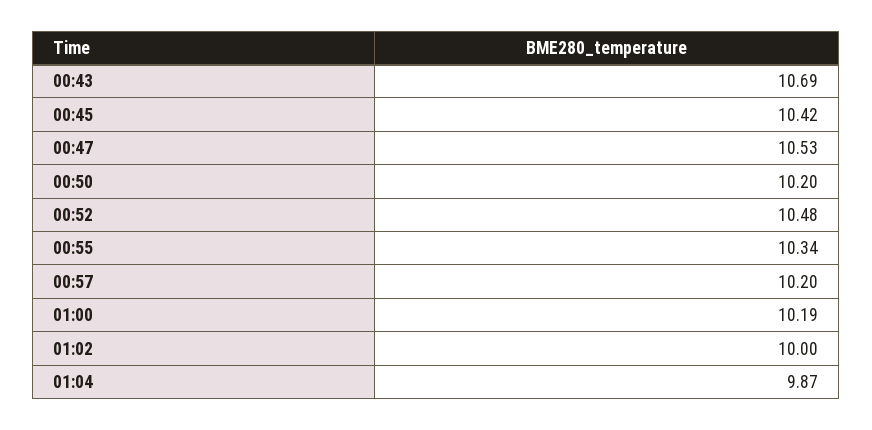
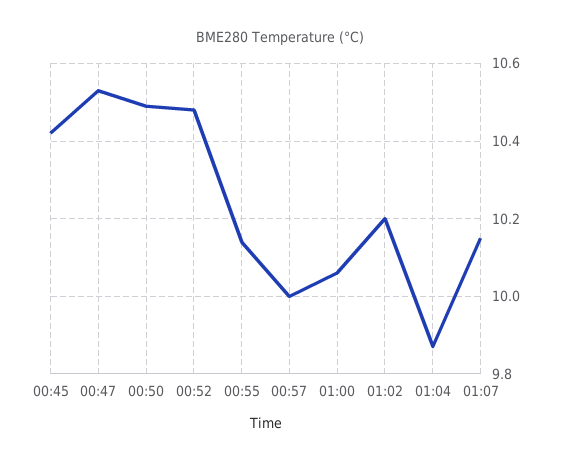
00:43: 10.69 -> none
00:50: 10.2 -> 10.5
00:55: 10.34 -> 10.15
00:57: 10.2 -> 10
01:00: 10.19 -> 10.05
01:02: 10 -> 10.2
01:07: none -> 10.15

